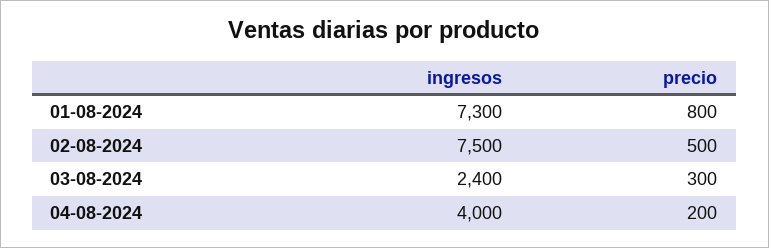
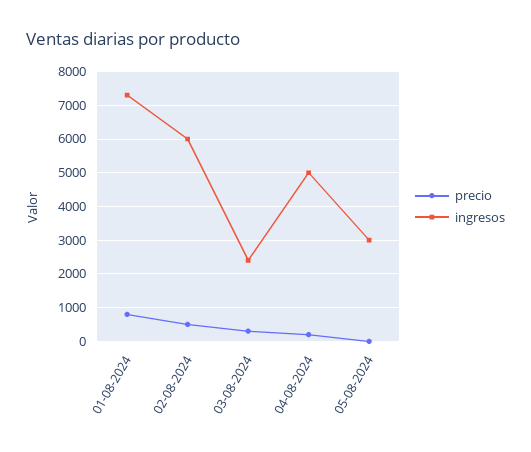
ingresos, 02-08-2024: 7500 -> 6000
ingresos, 04-08-2024: 4000 -> 5000
precio, 05-08-2024: none -> 0
ingresos, 05-08-2024: none -> 3000

